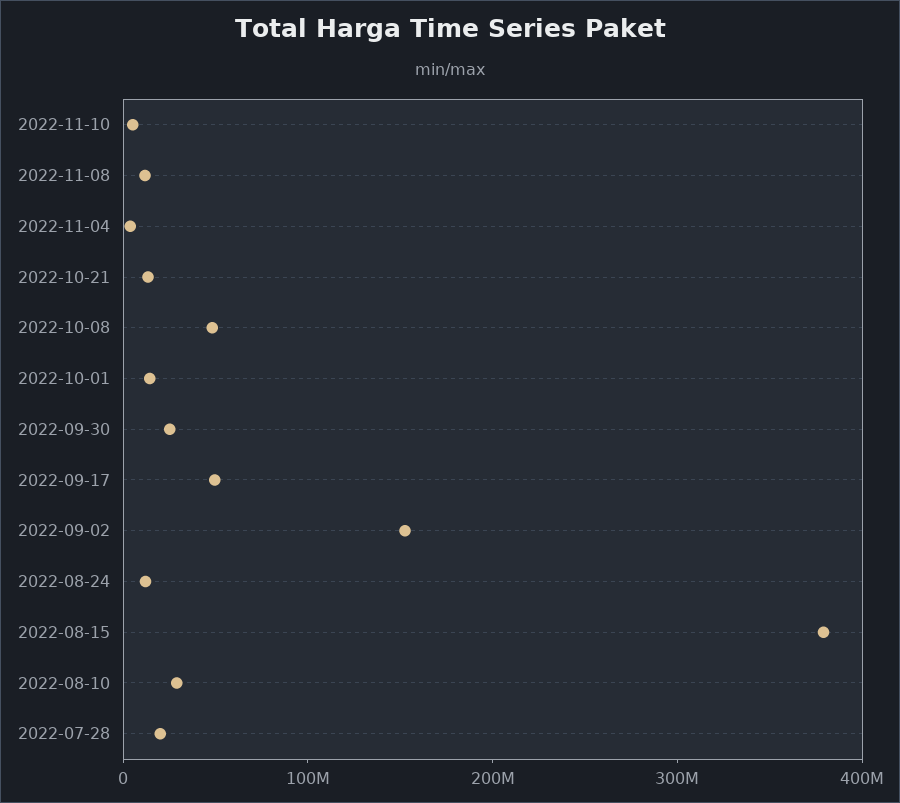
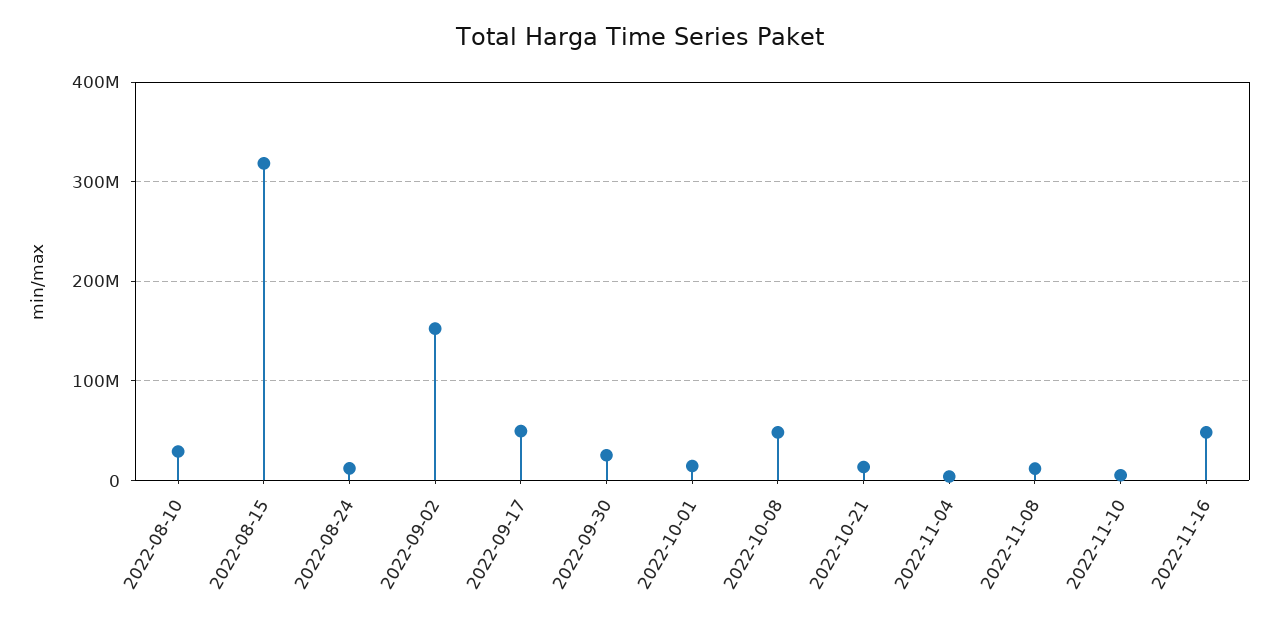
2022-08-15: 380000000 -> 320000000
2022-07-28: 20000000 -> none
2022-11-16: none -> 50000000

